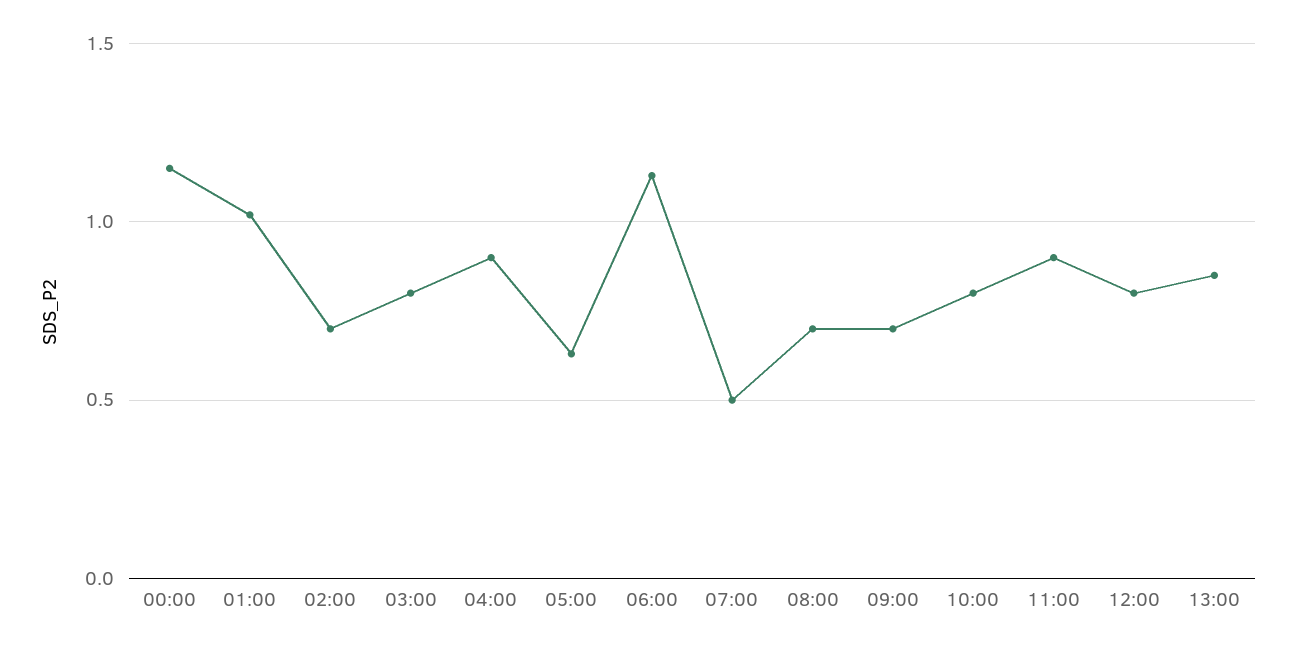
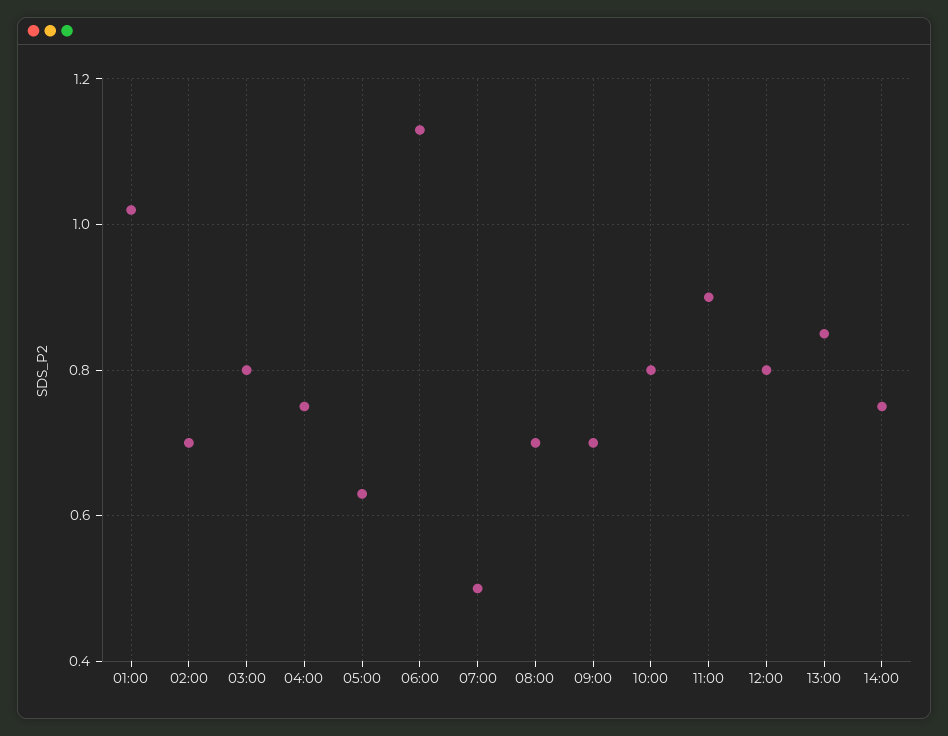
00:00: 1.15 -> none
04:00: 0.9 -> 0.75
14:00: none -> 0.75

